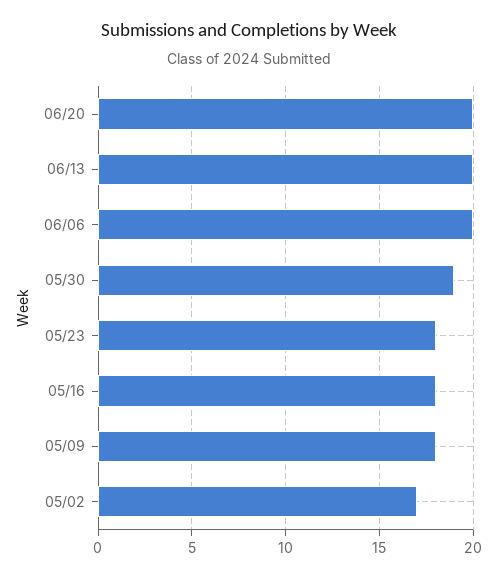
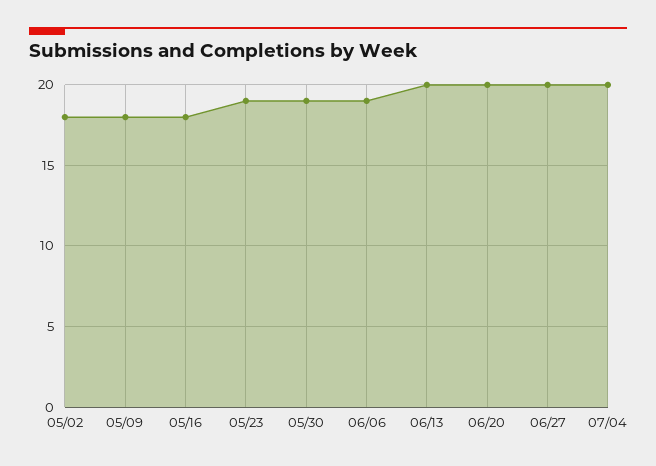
06/06: 20 -> 19
05/23: 18 -> 19
05/02: 17 -> 18
06/27: none -> 20
07/04: none -> 20

